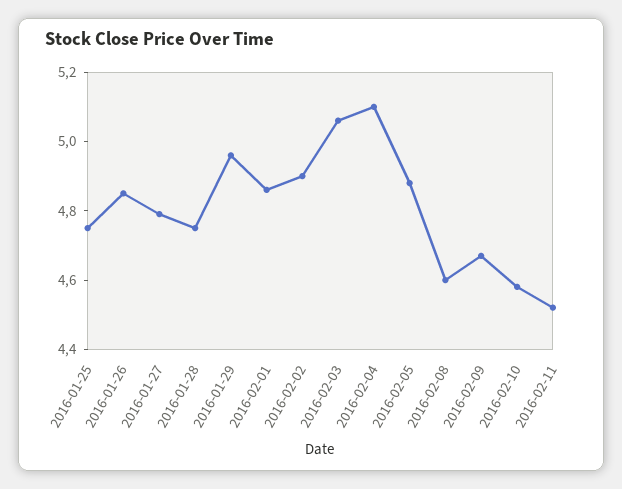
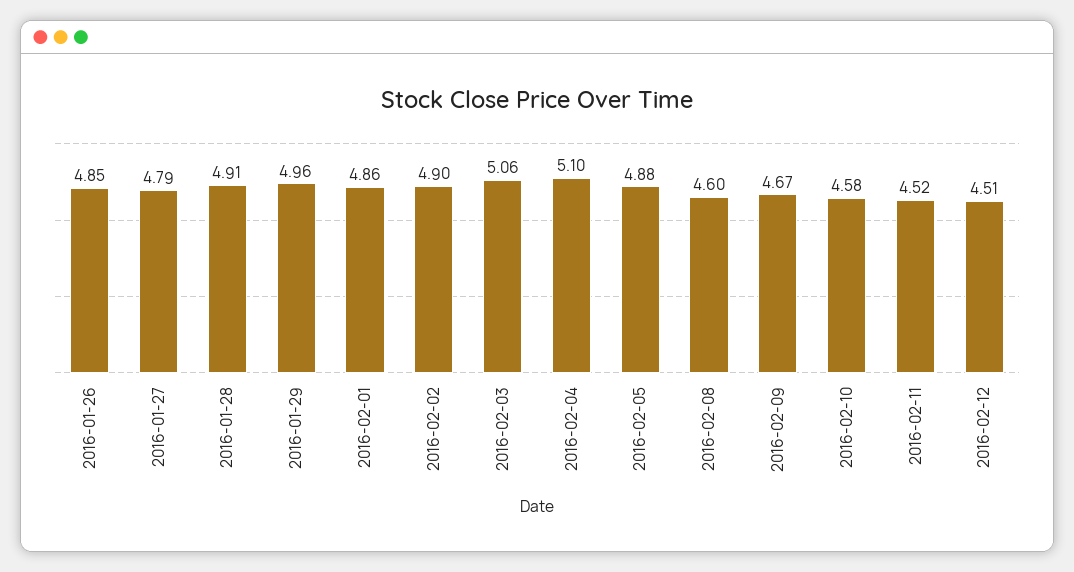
2016-01-25: 4.75 -> none
2016-01-28: 4.75 -> 4.91
2016-02-12: none -> 4.51

